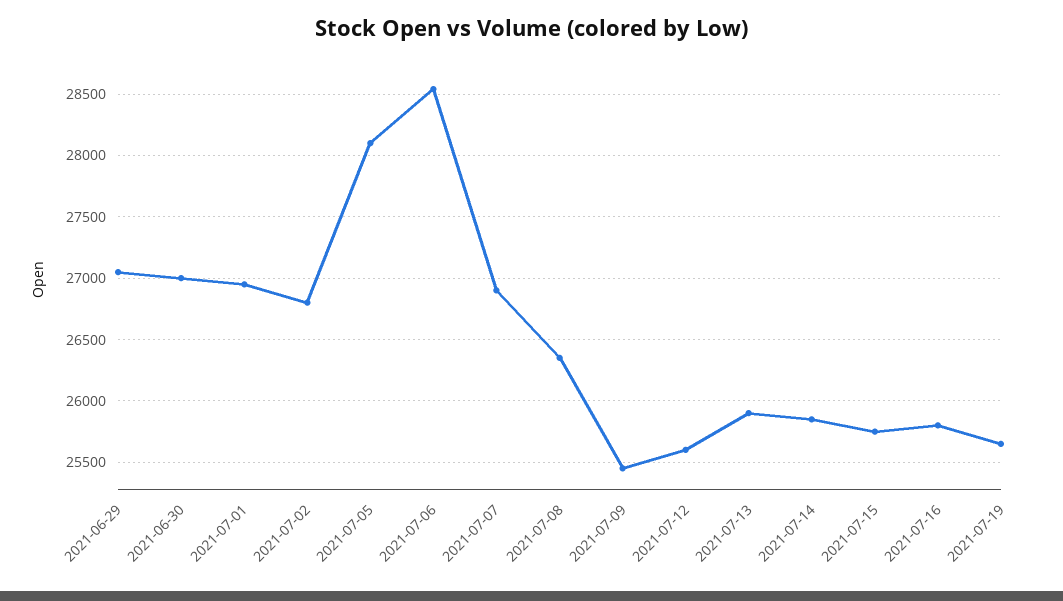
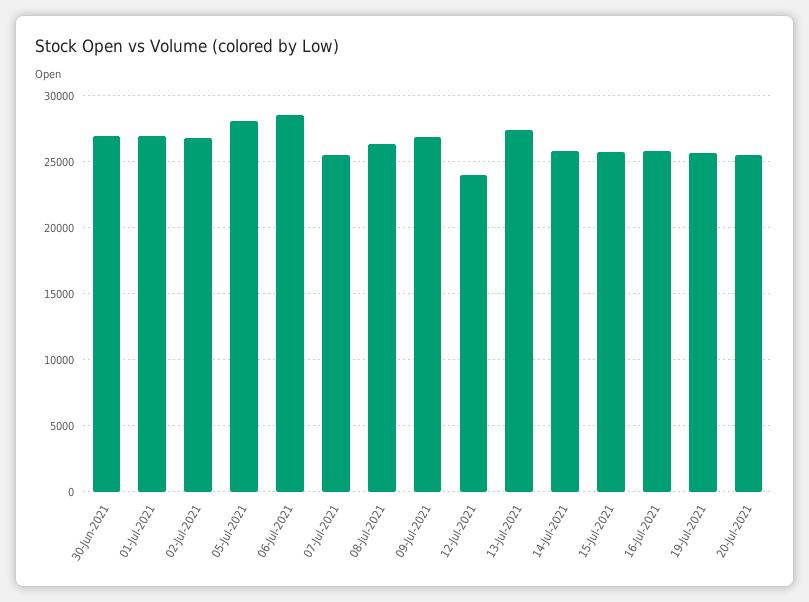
2021-06-29: 27050 -> none
2021-07-07: 26900 -> 25500
2021-07-09: 25450 -> 27000
2021-07-12: 25600 -> 24000
2021-07-13: 25900 -> 27500
20-Jul-2021: none -> 25500

